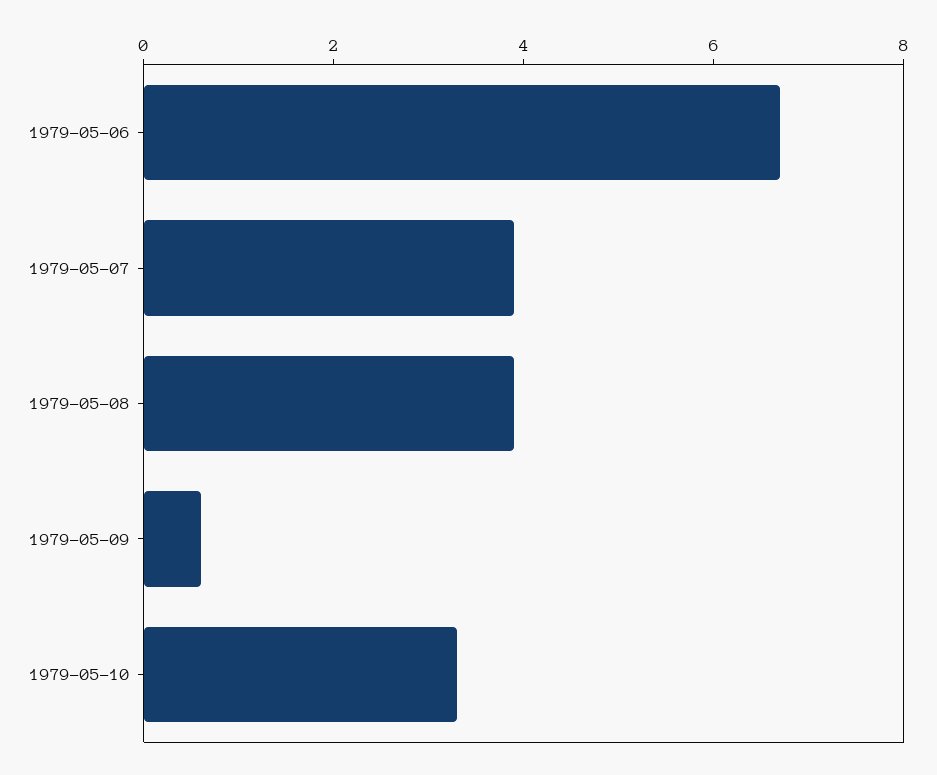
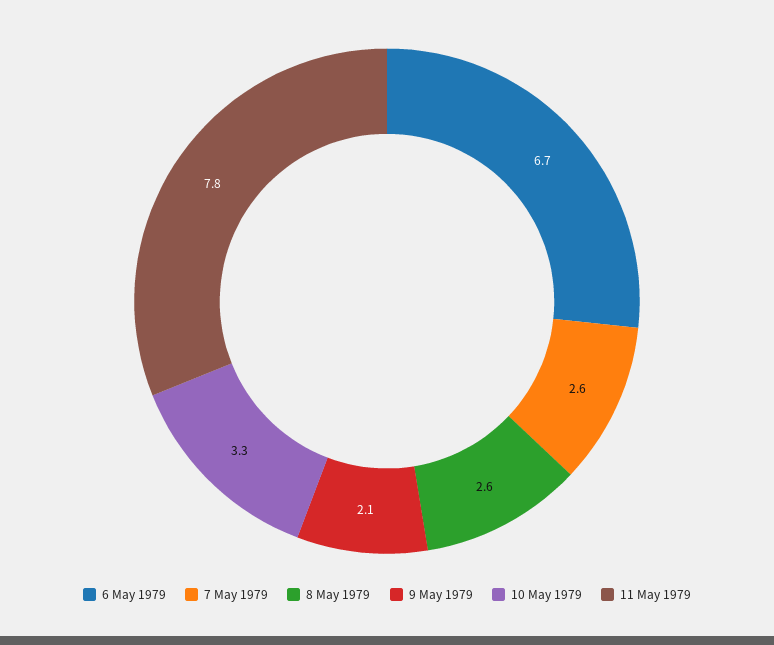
1979-05-07: 4 -> 2.6
1979-05-08: 4 -> 2.6
1979-05-09: 0.5 -> 2.1
11 May 1979: none -> 7.8

